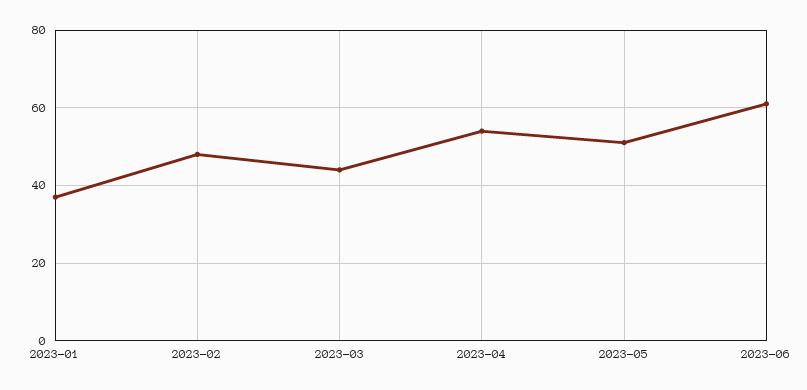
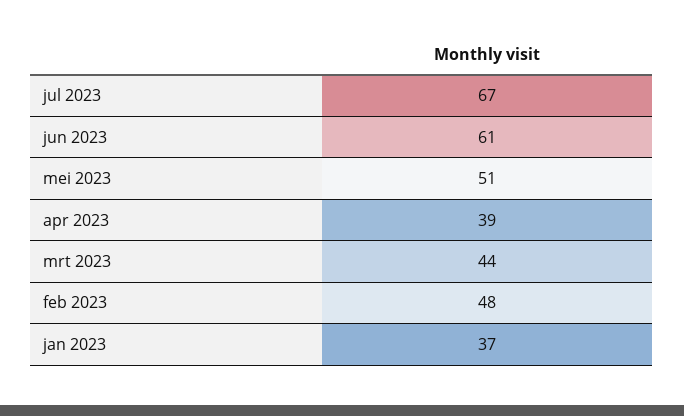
2023-04: 55 -> 39
jul 2023: none -> 67

